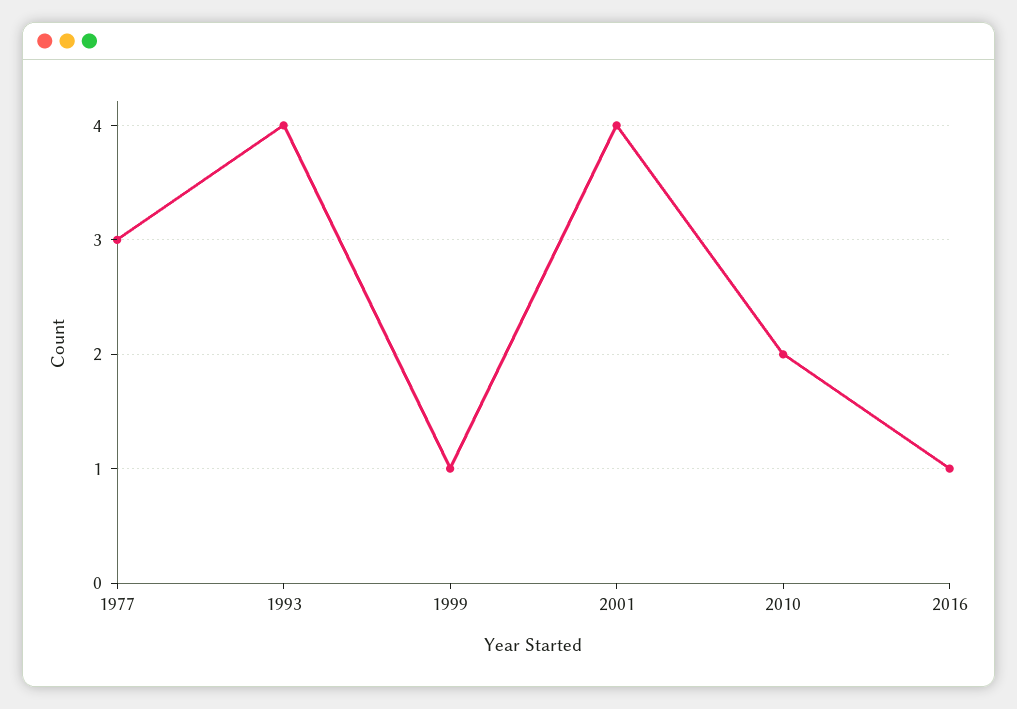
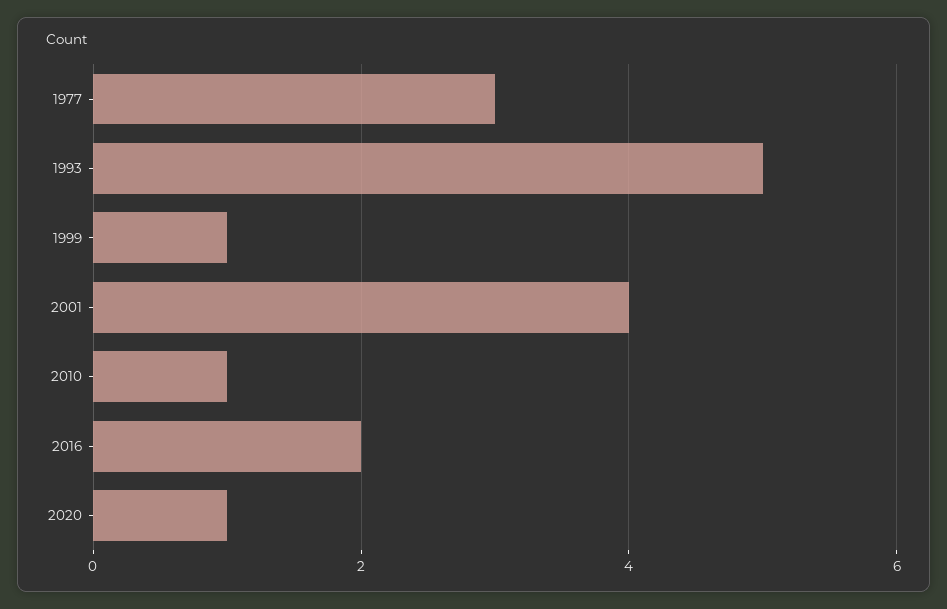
1993: 4 -> 5
2010: 2 -> 1
2016: 1 -> 2
2020: none -> 1

